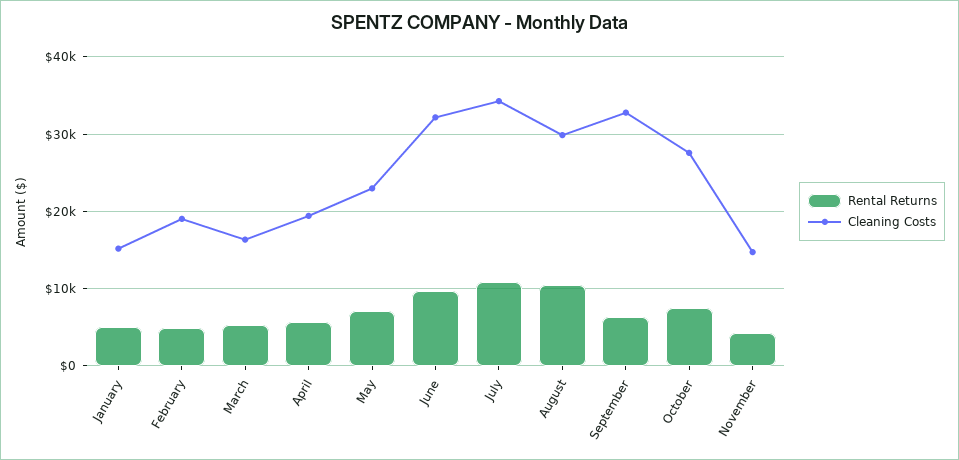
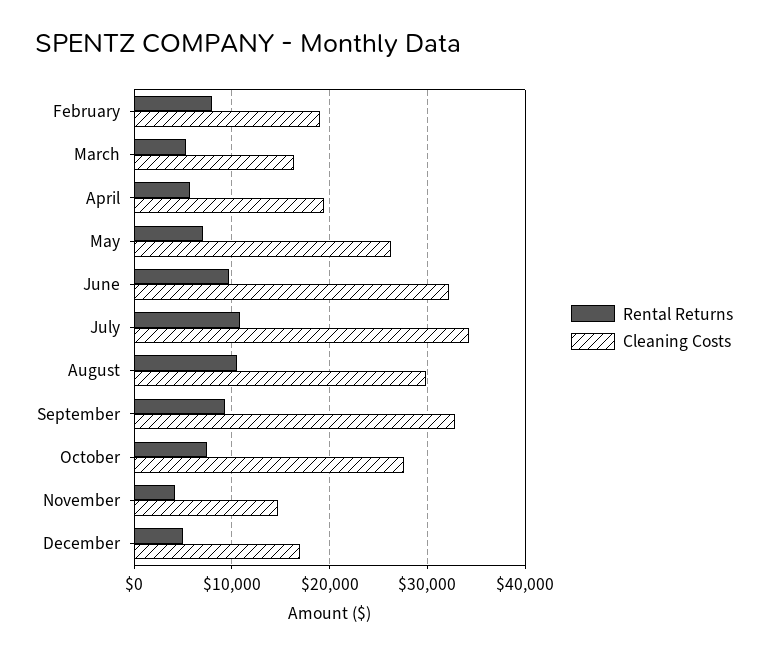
Rental Returns, January: 5000 -> none
Cleaning Costs, January: 15000 -> none
Rental Returns, February: 5000 -> 8000
Cleaning Costs, May: 23000 -> 26000
Rental Returns, September: 6000 -> 9000
Rental Returns, December: none -> 5000
Cleaning Costs, December: none -> 17000

